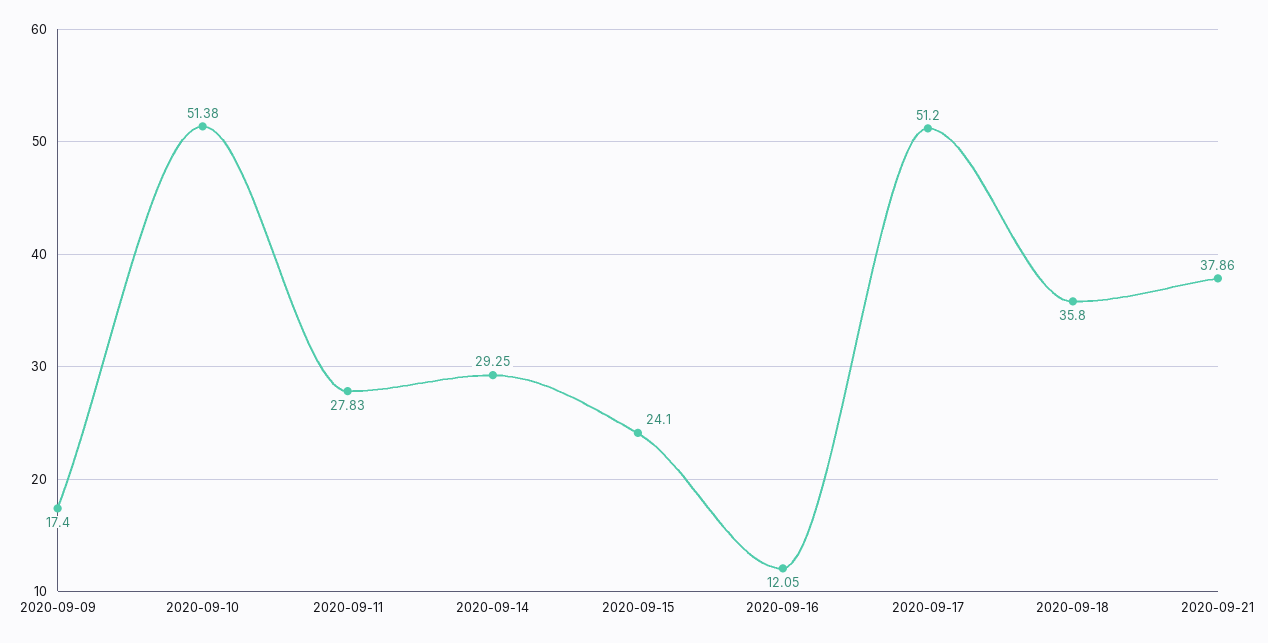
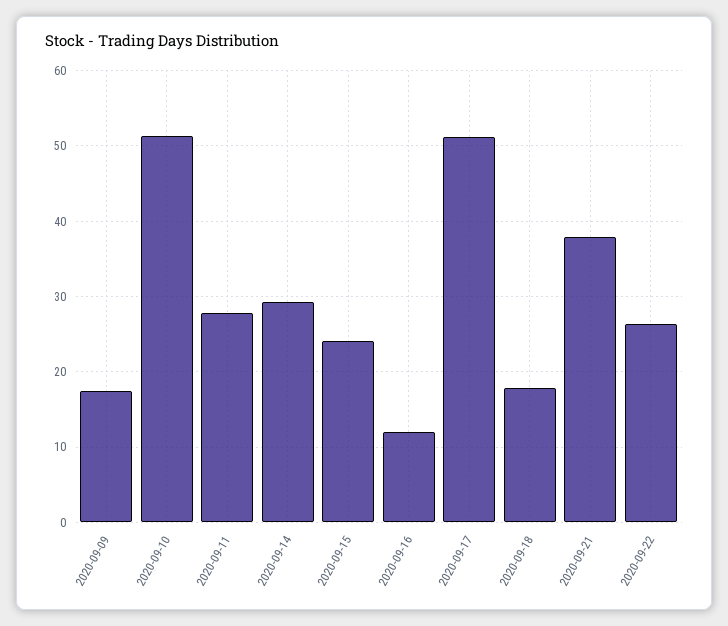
2020-09-18: 35.8 -> 18
2020-09-22: none -> 26

